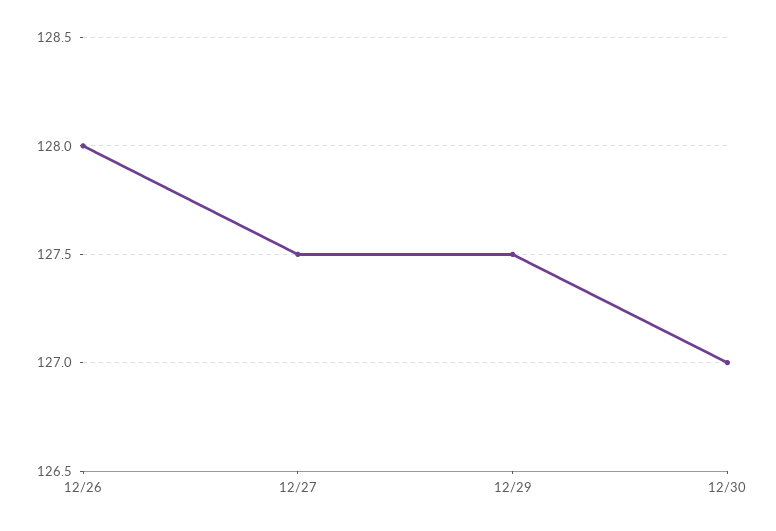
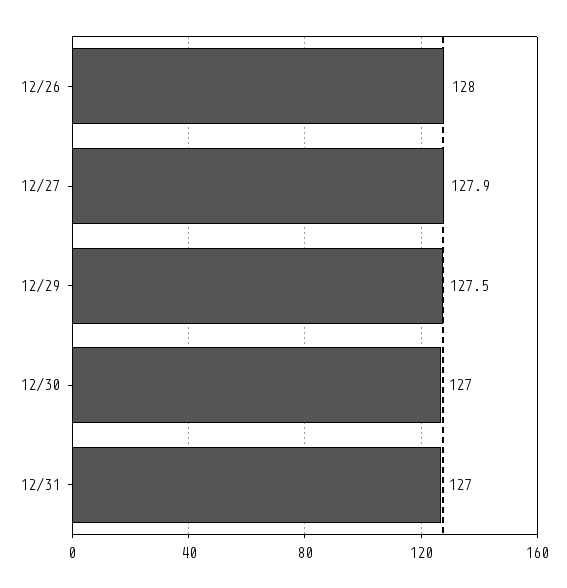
12/27: 127.5 -> 127.9
12/31: none -> 127

